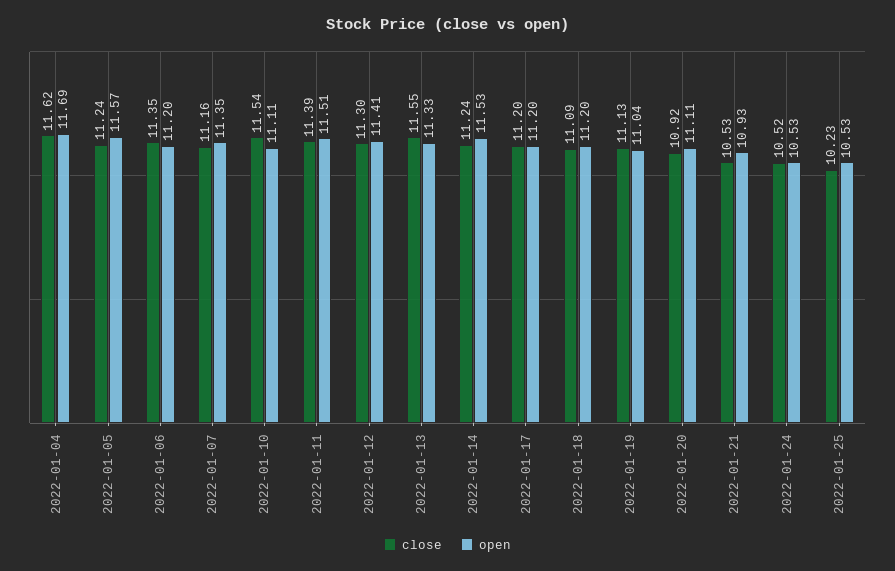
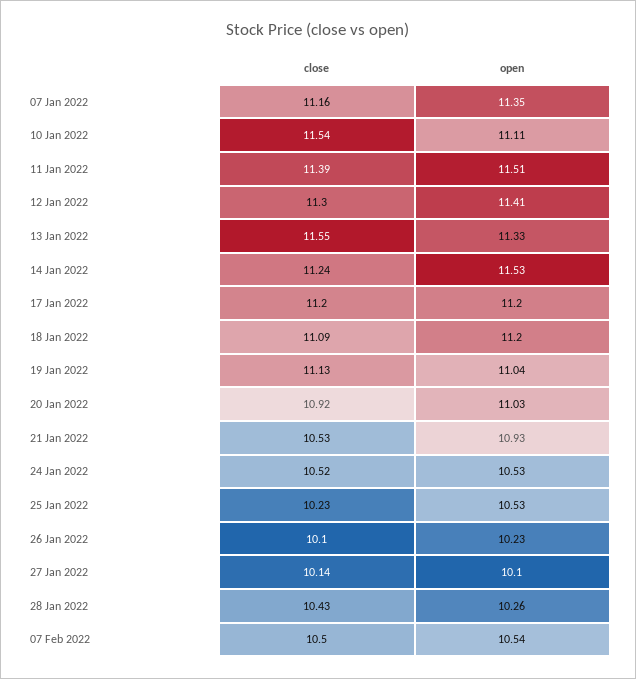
close, 2022-01-04: 11.62 -> none
open, 2022-01-04: 11.69 -> none
close, 2022-01-05: 11.24 -> none
open, 2022-01-05: 11.57 -> none
close, 2022-01-06: 11.35 -> none
open, 2022-01-06: 11.2 -> none
open, 2022-01-20: 11.11 -> 11.03
close, 26 Jan 2022: none -> 10.1
open, 26 Jan 2022: none -> 10.23
close, 27 Jan 2022: none -> 10.14
open, 27 Jan 2022: none -> 10.1
close, 28 Jan 2022: none -> 10.43
open, 28 Jan 2022: none -> 10.26
close, 07 Feb 2022: none -> 10.5
open, 07 Feb 2022: none -> 10.54

